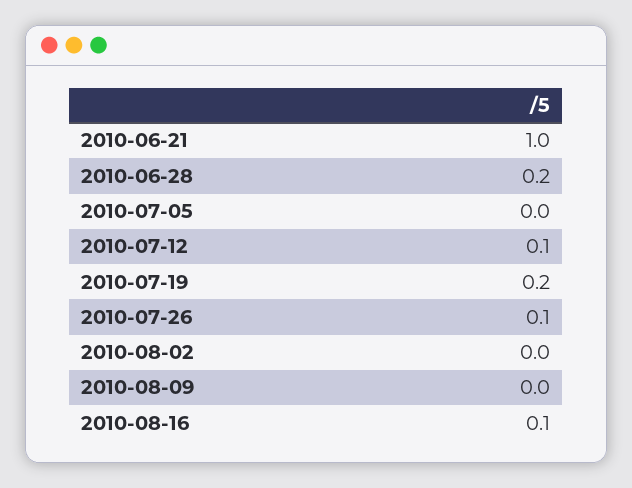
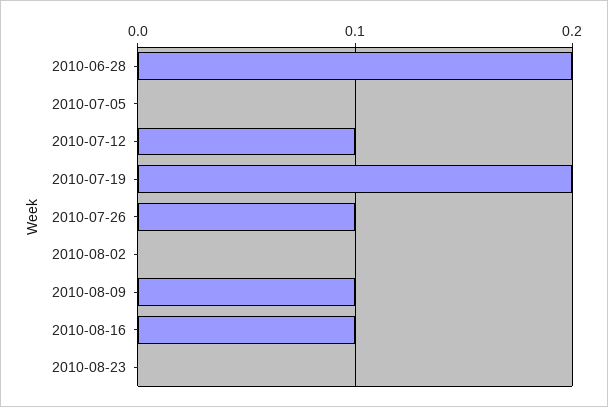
2010-06-21: 1 -> none
2010-08-09: 0 -> 0.1
2010-08-23: none -> 0

